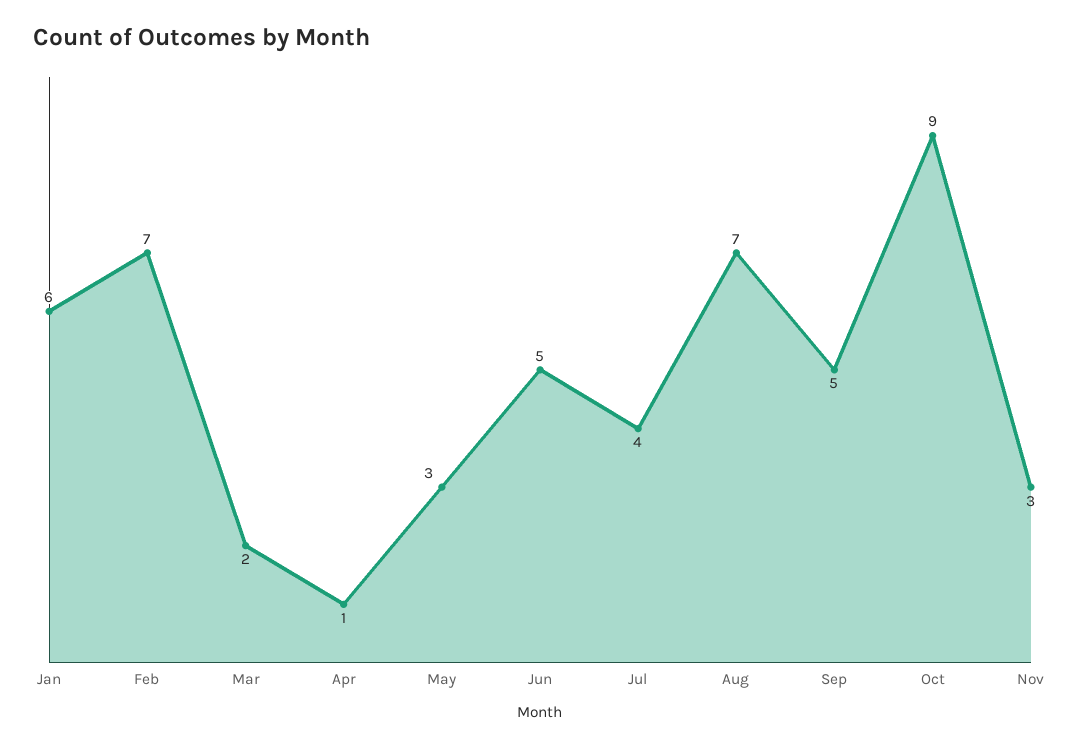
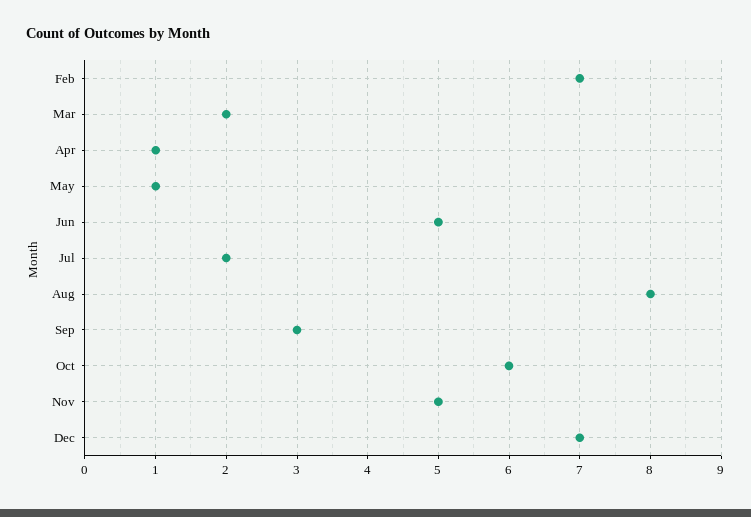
Jan: 6 -> none
May: 3 -> 1
Jul: 4 -> 2
Aug: 7 -> 8
Sep: 5 -> 3
Oct: 9 -> 6
Nov: 3 -> 5
Dec: none -> 7

